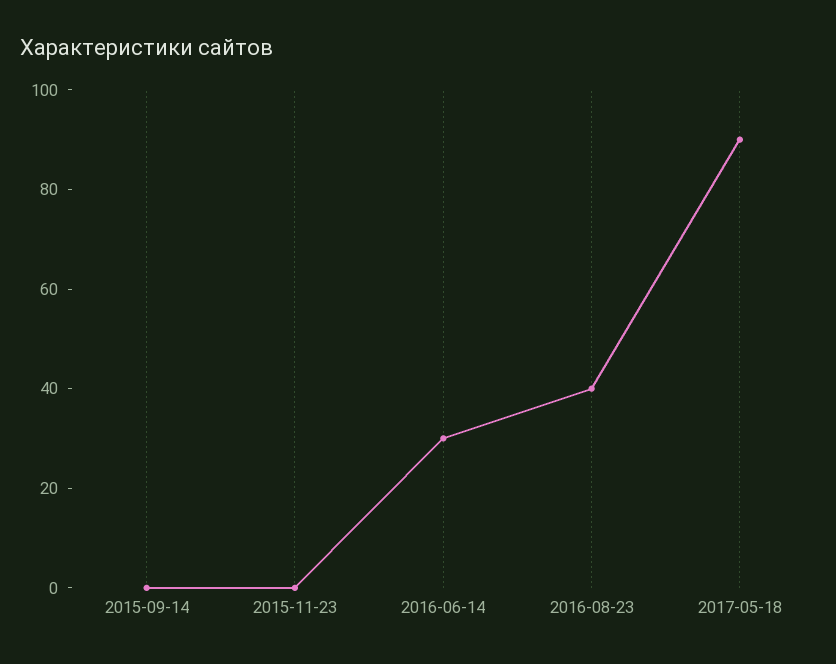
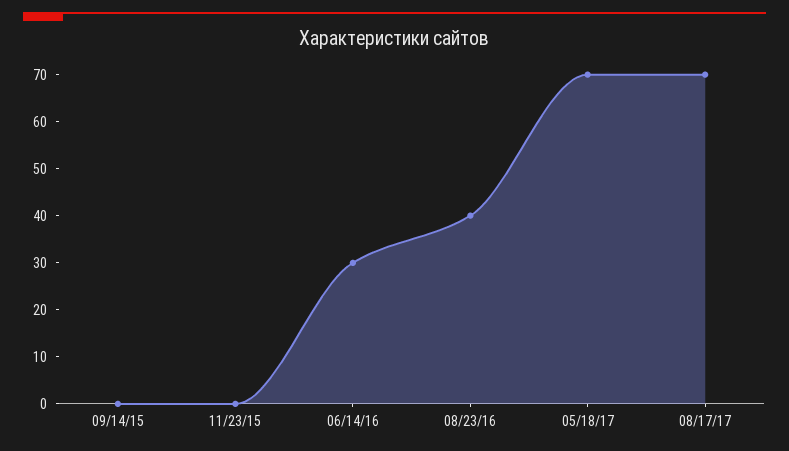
2017-05-18: 90 -> 70
08/17/17: none -> 70

